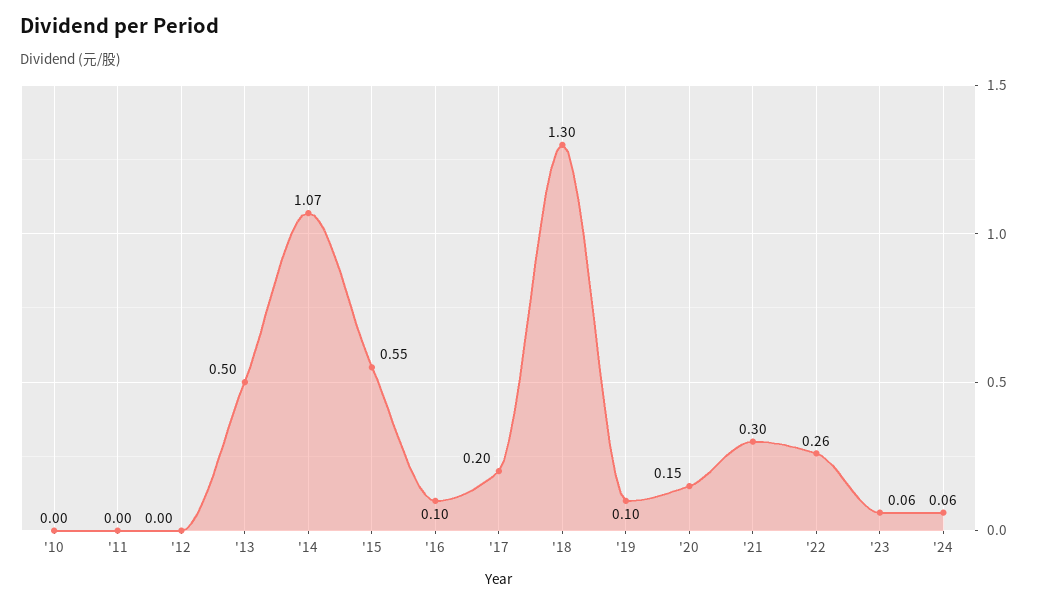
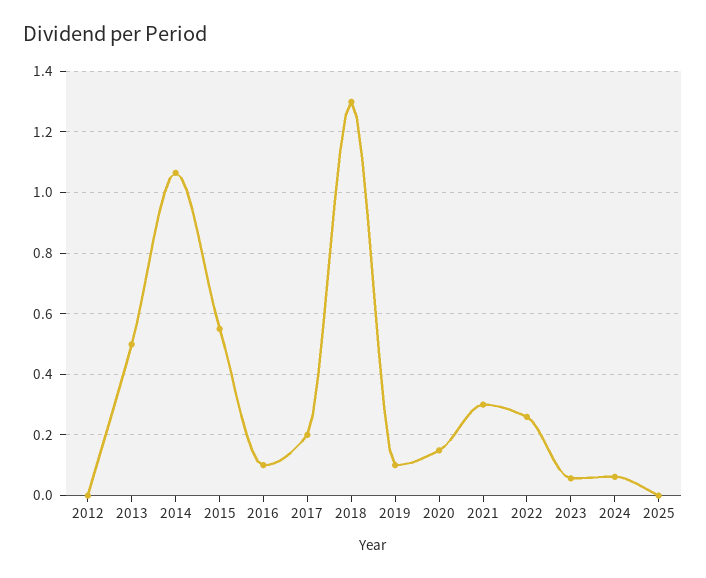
'10: 0 -> none
'11: 0 -> none
2025: none -> 0

